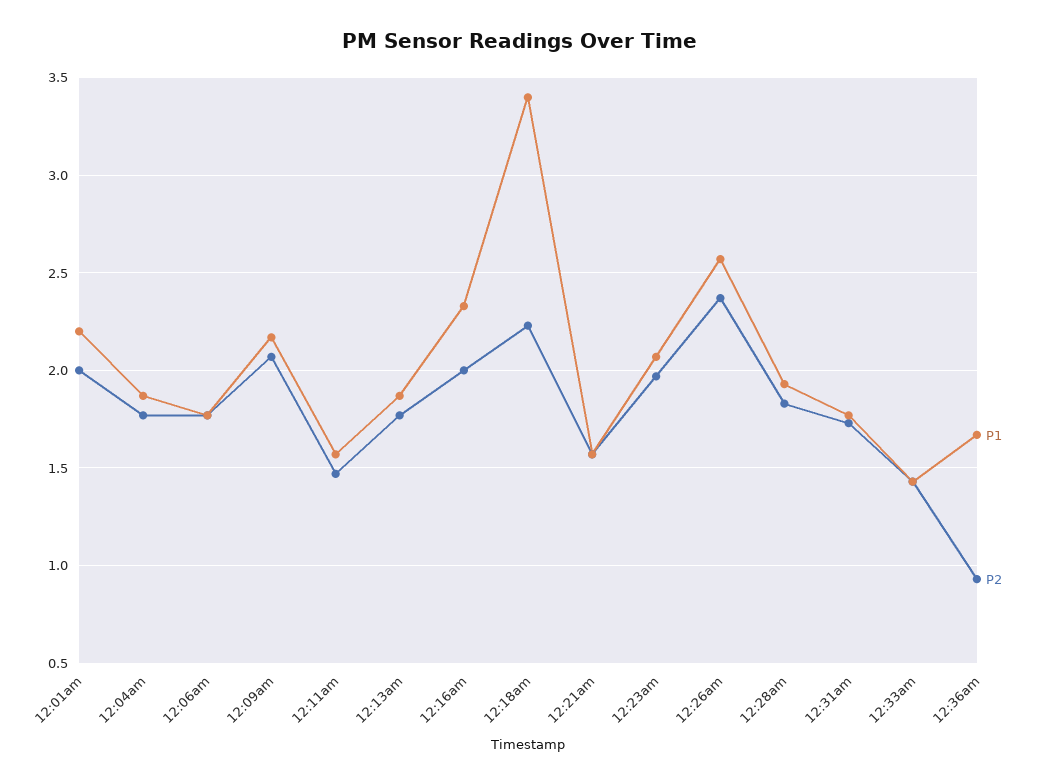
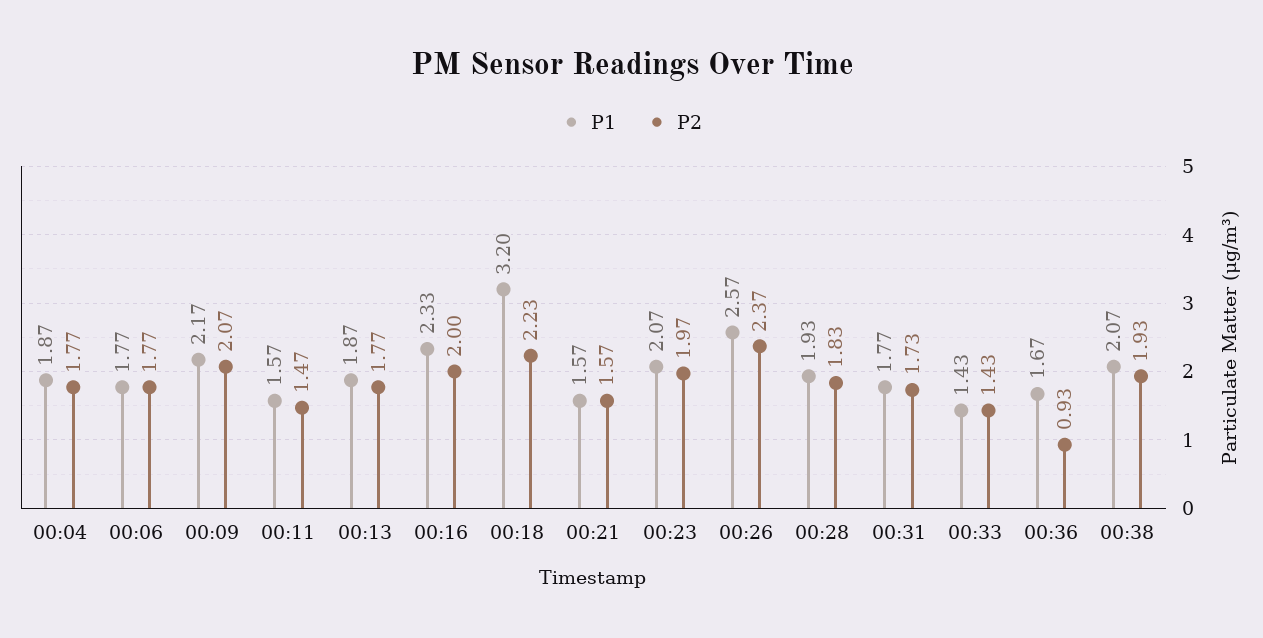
P1, 12:01am: 2.2 -> none
P2, 12:01am: 2 -> none
P1, 12:18am: 3.4 -> 3.2
P1, 00:38: none -> 2.07
P2, 00:38: none -> 1.93

